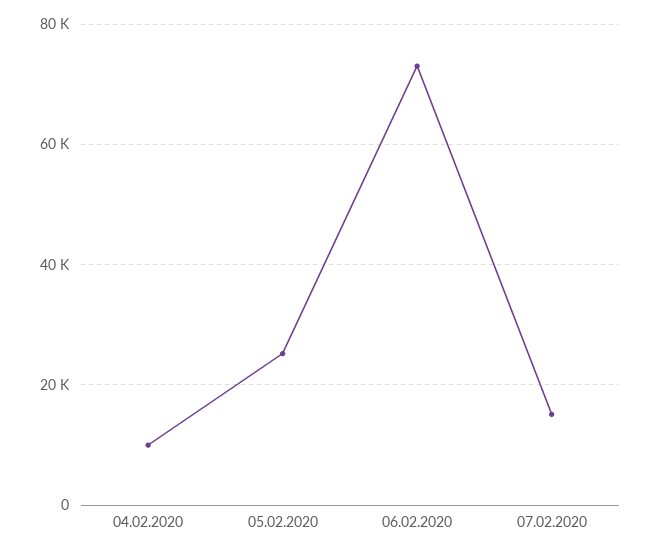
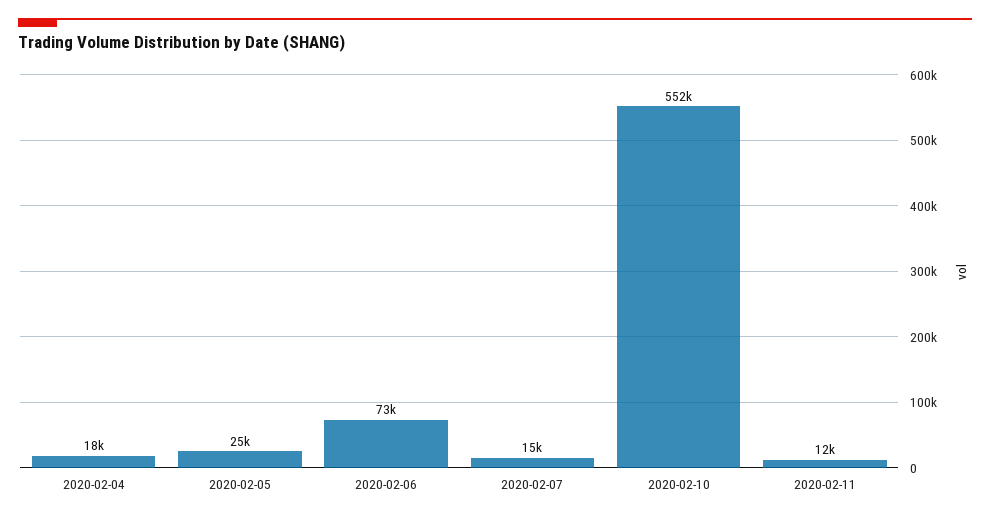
04.02.2020: 10000 -> 18000
2020-02-10: none -> 552000
2020-02-11: none -> 12000

